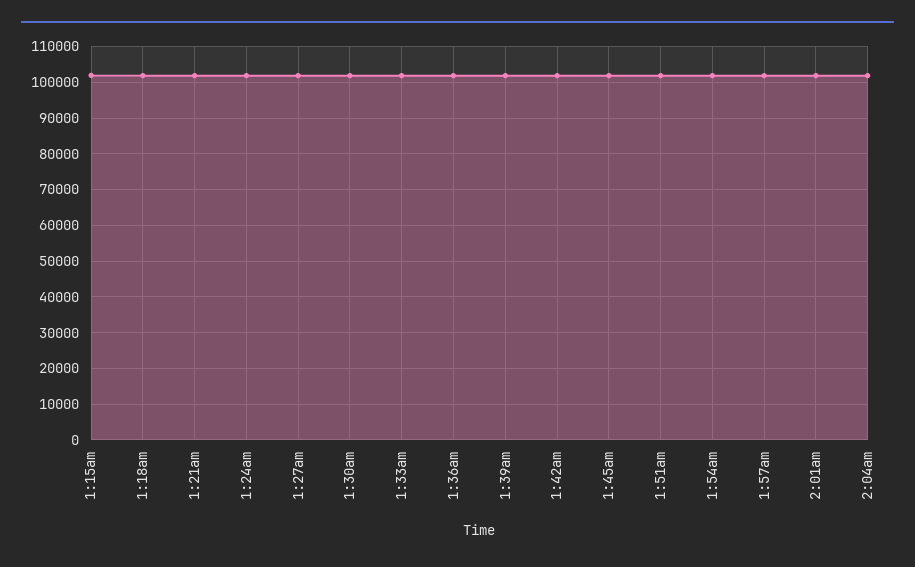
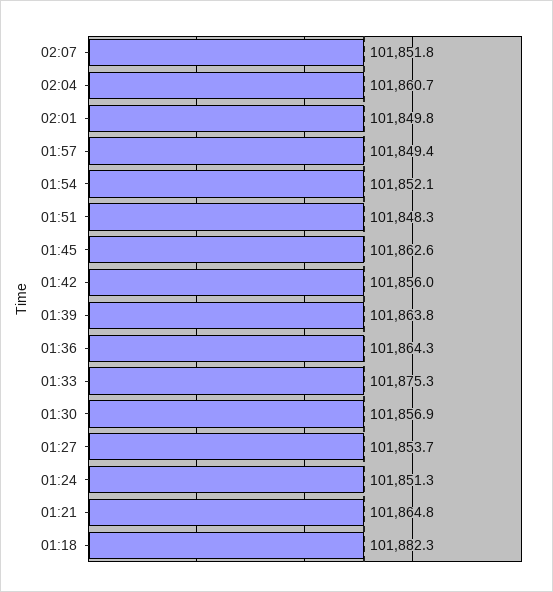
1:15am: 102000 -> none
02:07: none -> 101851.8

